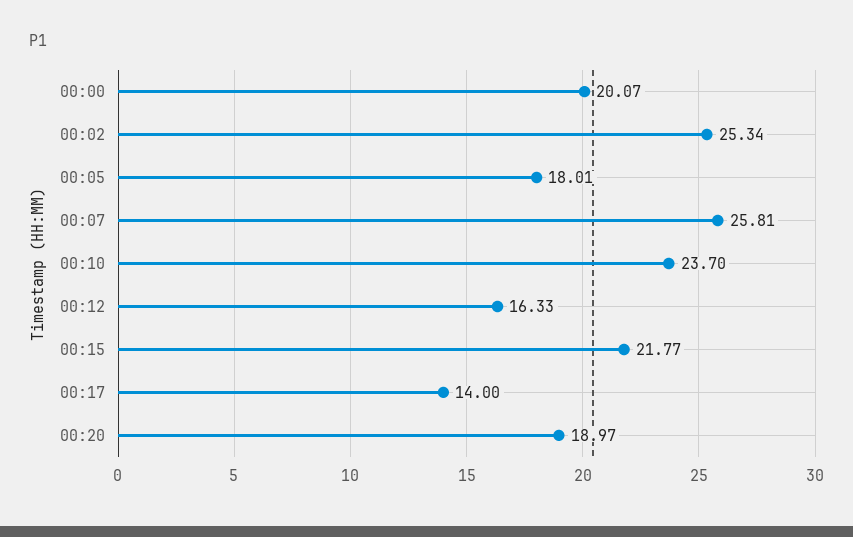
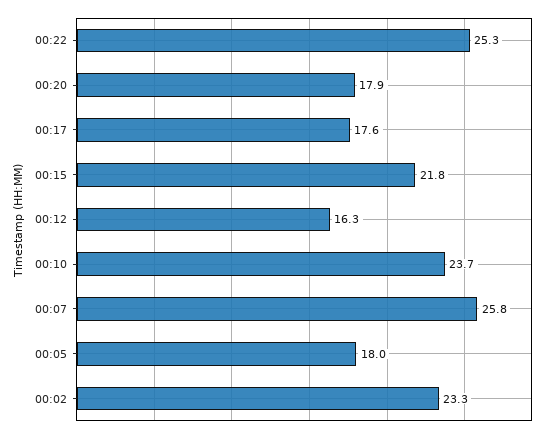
00:00: 20.07 -> none
00:02: 25.34 -> 23.3
00:17: 14 -> 17.6
00:20: 18.97 -> 17.9
00:22: none -> 25.3

